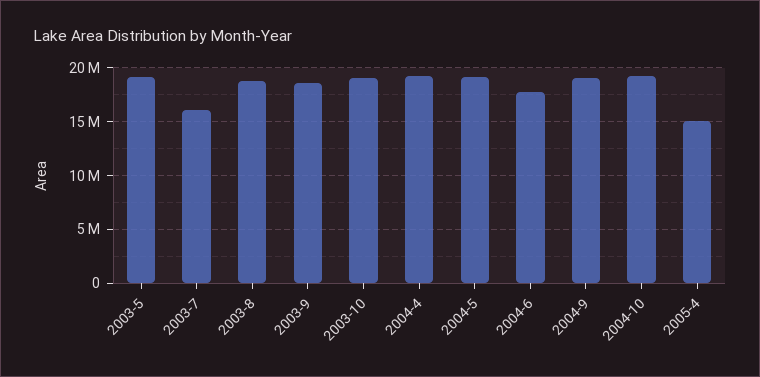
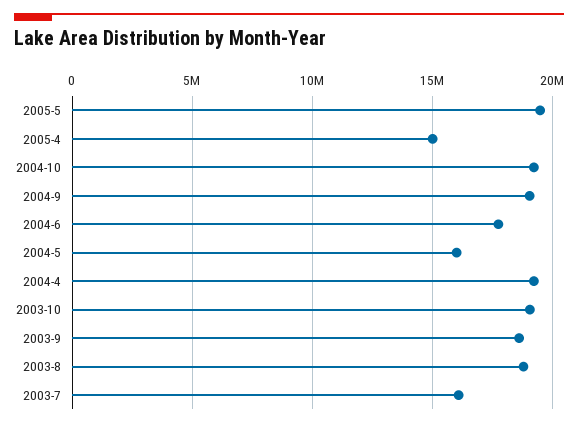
2003-5: 19000000 -> none
2004-5: 19000000 -> 16000000
2005-5: none -> 19500000

